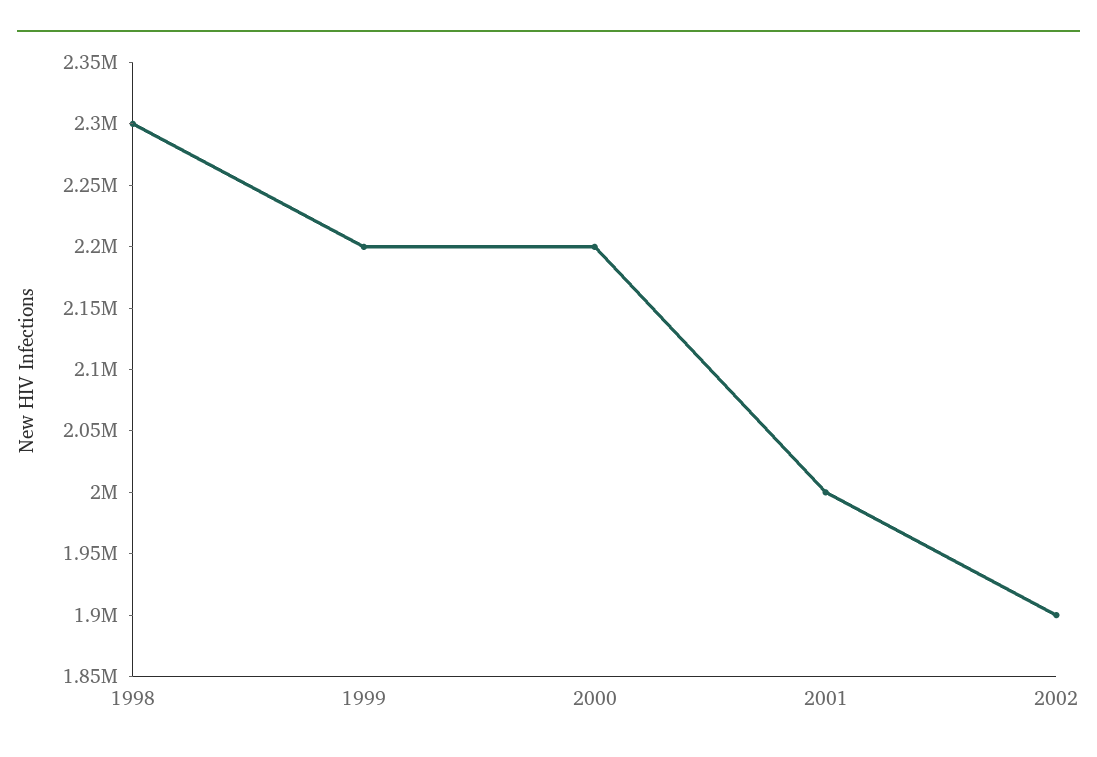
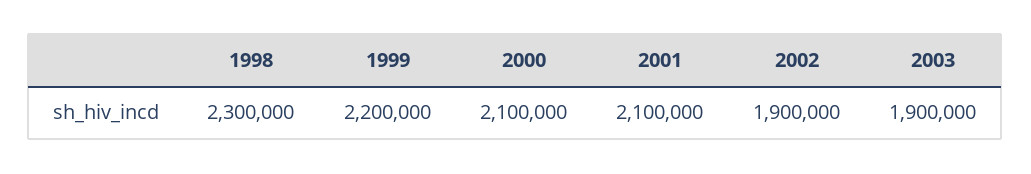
2000: 2200000 -> 2100000
2001: 2000000 -> 2100000
2003: none -> 1900000

